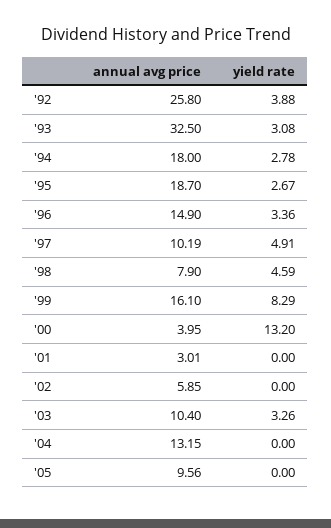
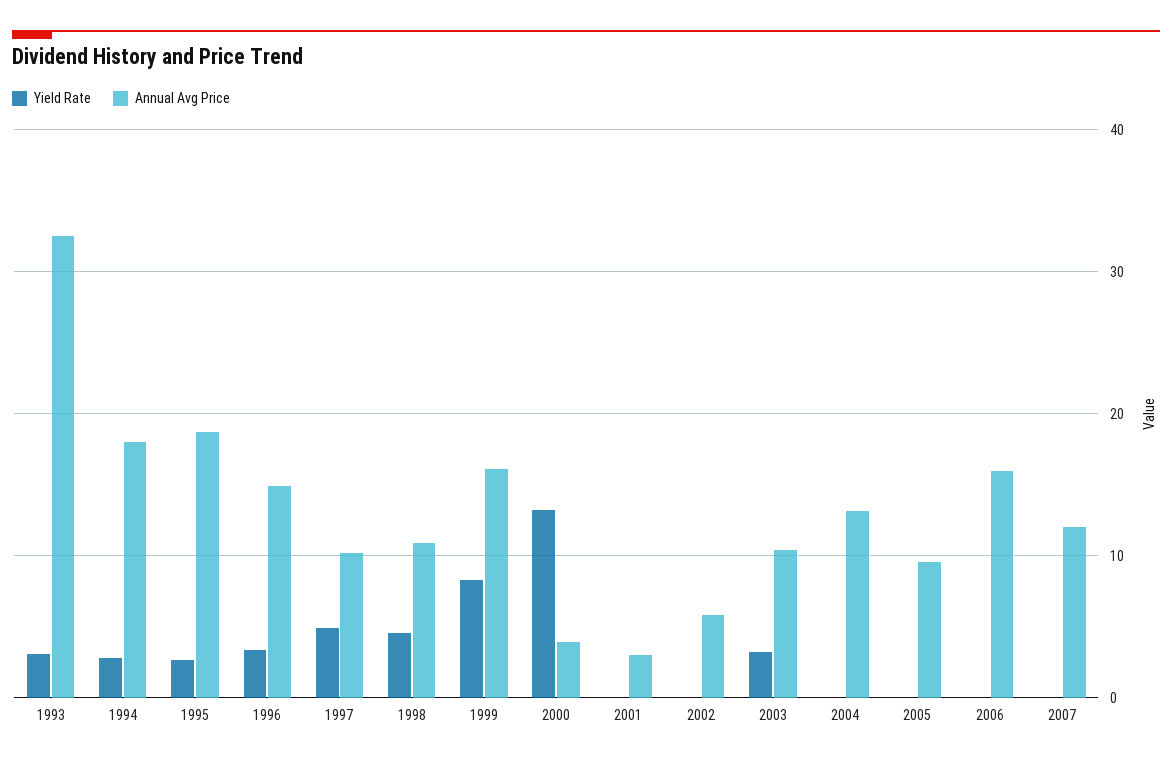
annual avg price, '92: 25.8 -> none
yield rate, '92: 3.88 -> none
annual avg price, '98: 7.9 -> 11
yield rate, 2006: none -> 0
annual avg price, 2006: none -> 16
yield rate, 2007: none -> 0
annual avg price, 2007: none -> 12

